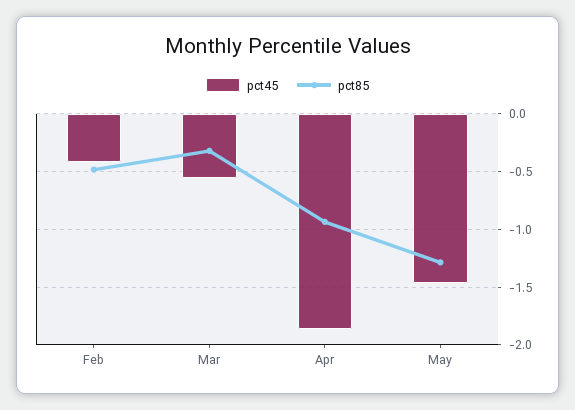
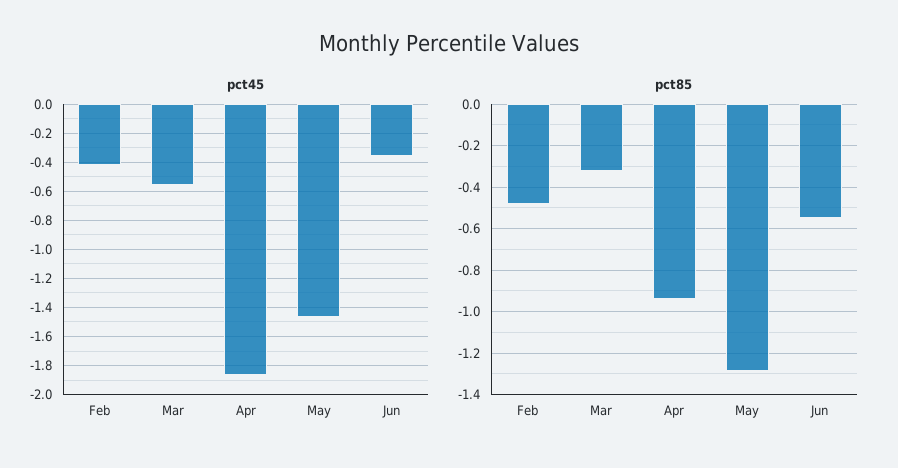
pct45, Jun: none -> -0.35
pct85, Jun: none -> -0.55

